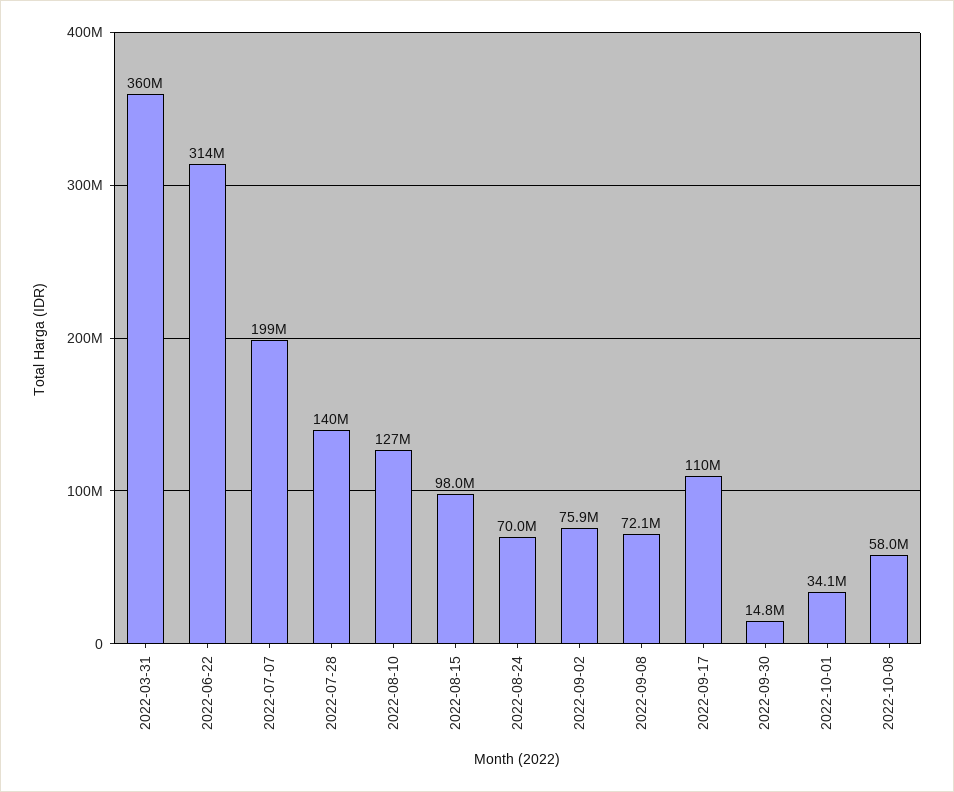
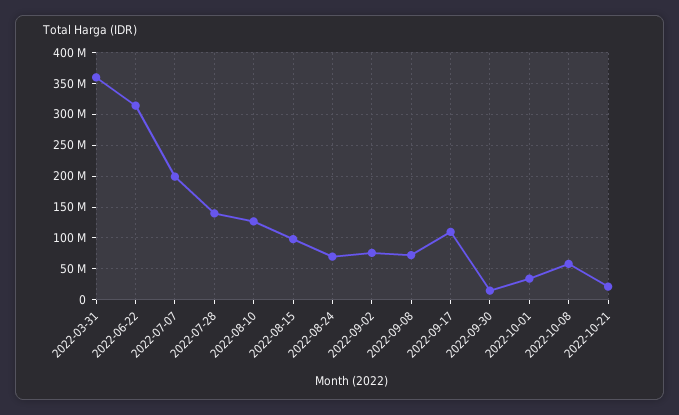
2022-10-21: none -> 20000000

